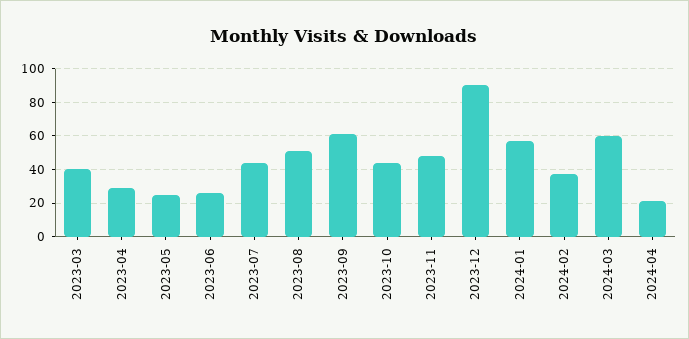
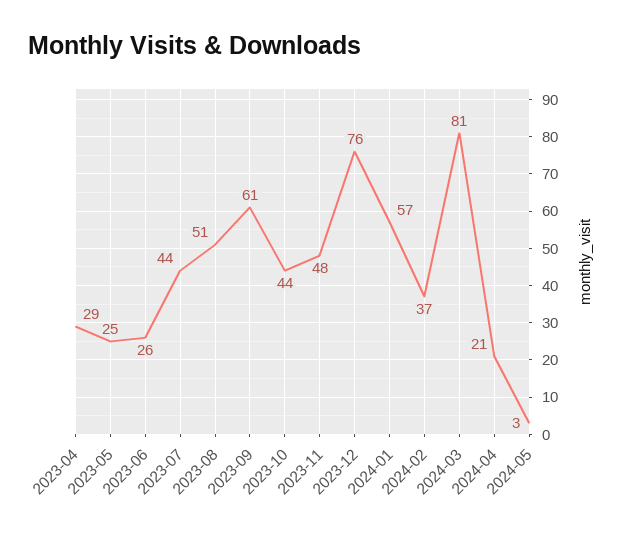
2023-03: 40 -> none
2023-12: 90 -> 76
2024-03: 60 -> 81
2024-05: none -> 3

